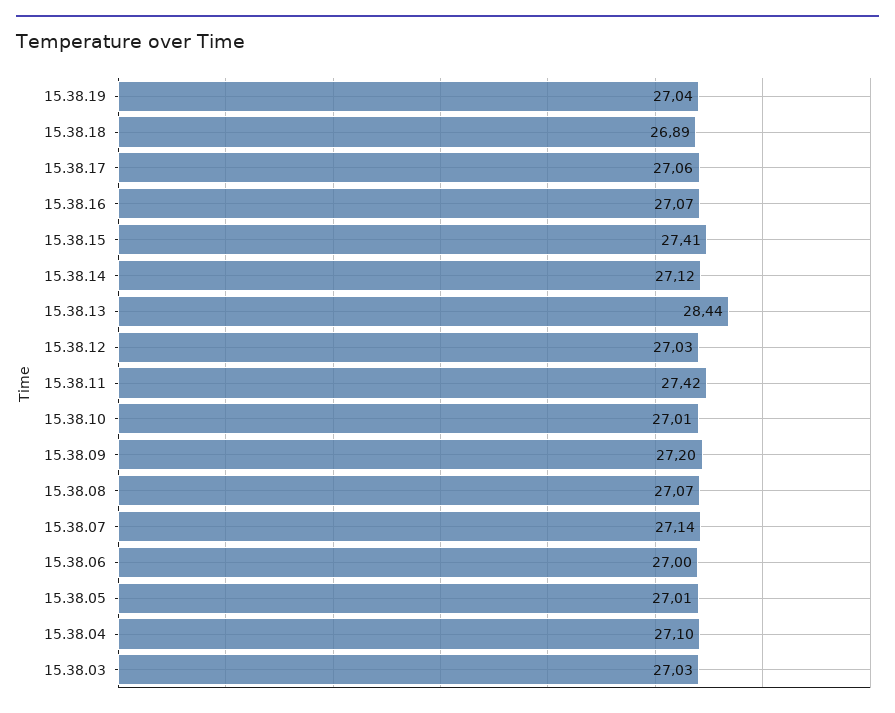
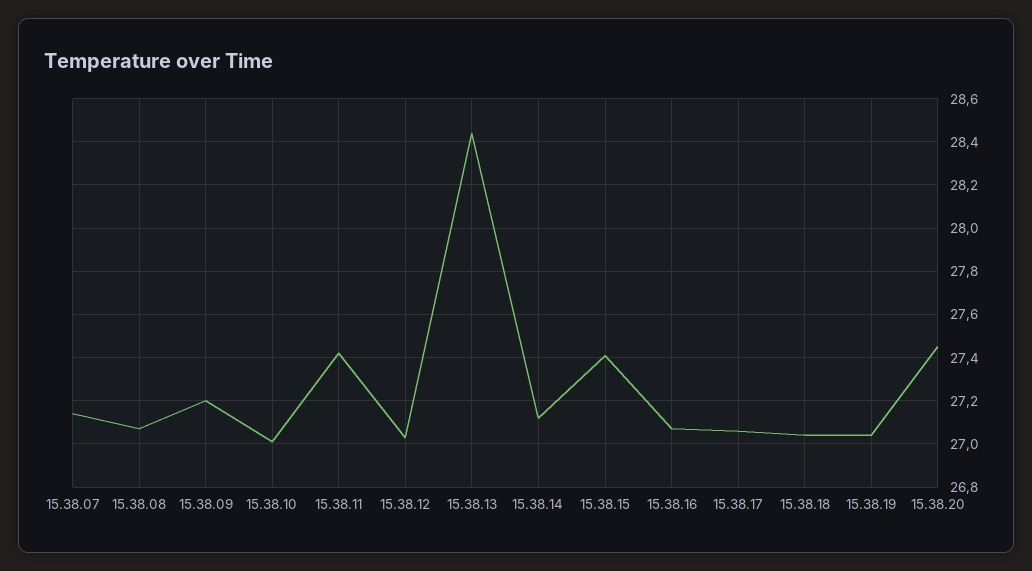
15.38.18: 26.89 -> 27.05
15.38.06: 27 -> none
15.38.05: 27.01 -> none
15.38.04: 27.1 -> none
15.38.03: 27.03 -> none
15.38.20: none -> 27.45

